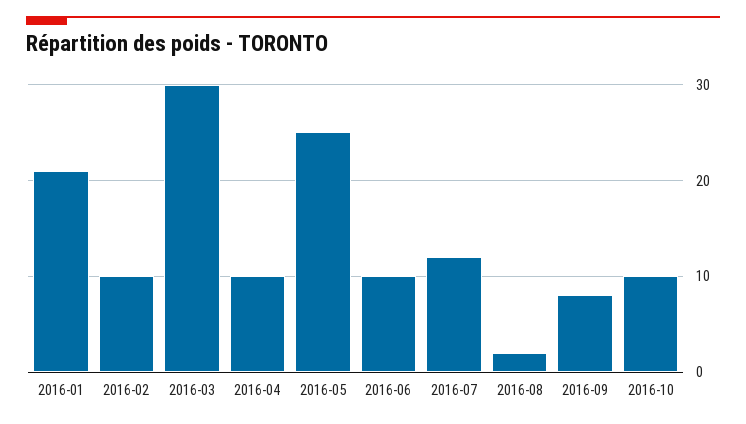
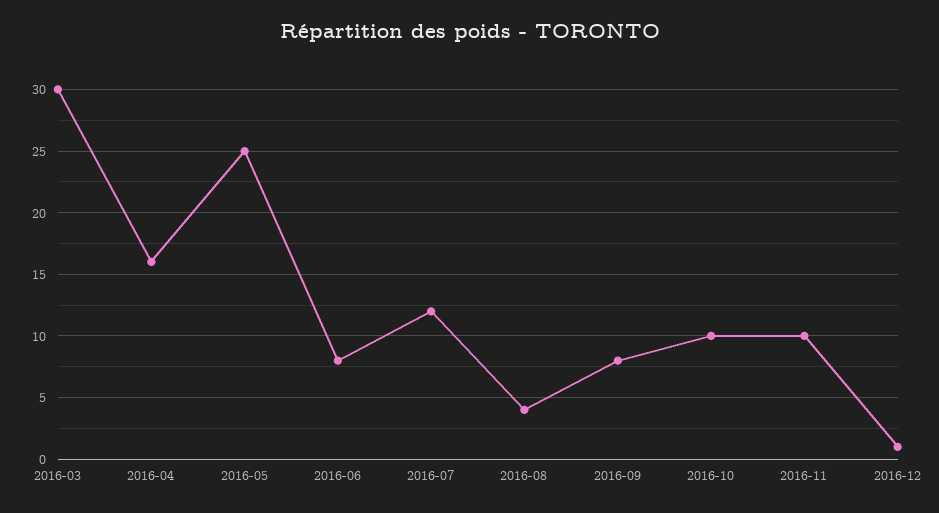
2016-01: 21 -> none
2016-02: 10 -> none
2016-04: 10 -> 16
2016-06: 10 -> 8
2016-08: 2 -> 4
2016-11: none -> 10
2016-12: none -> 1

